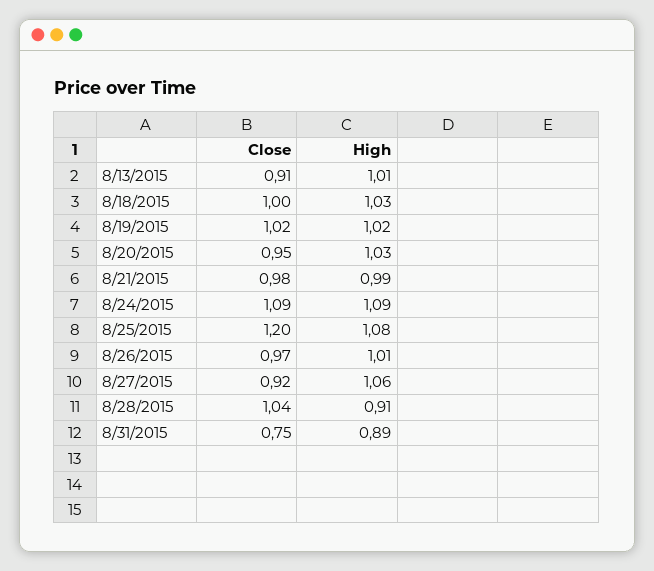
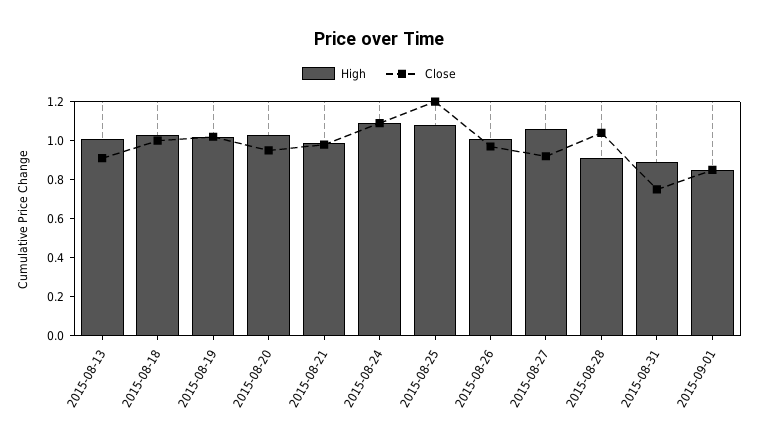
High, 2015-09-01: none -> 0.85
Close, 2015-09-01: none -> 0.85

